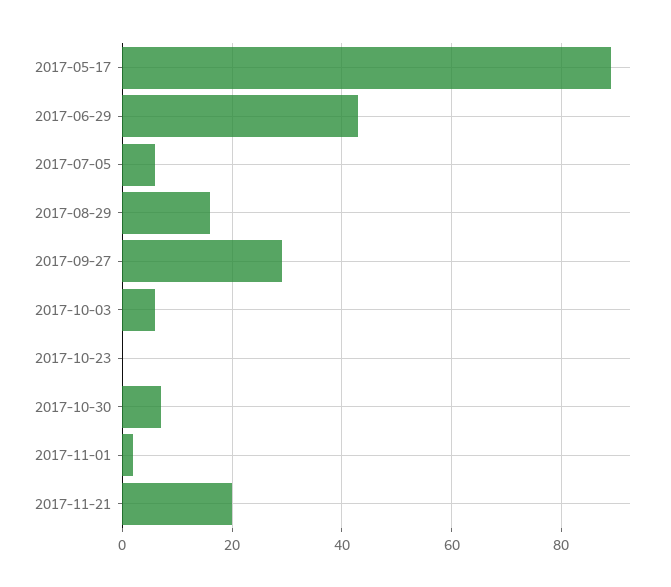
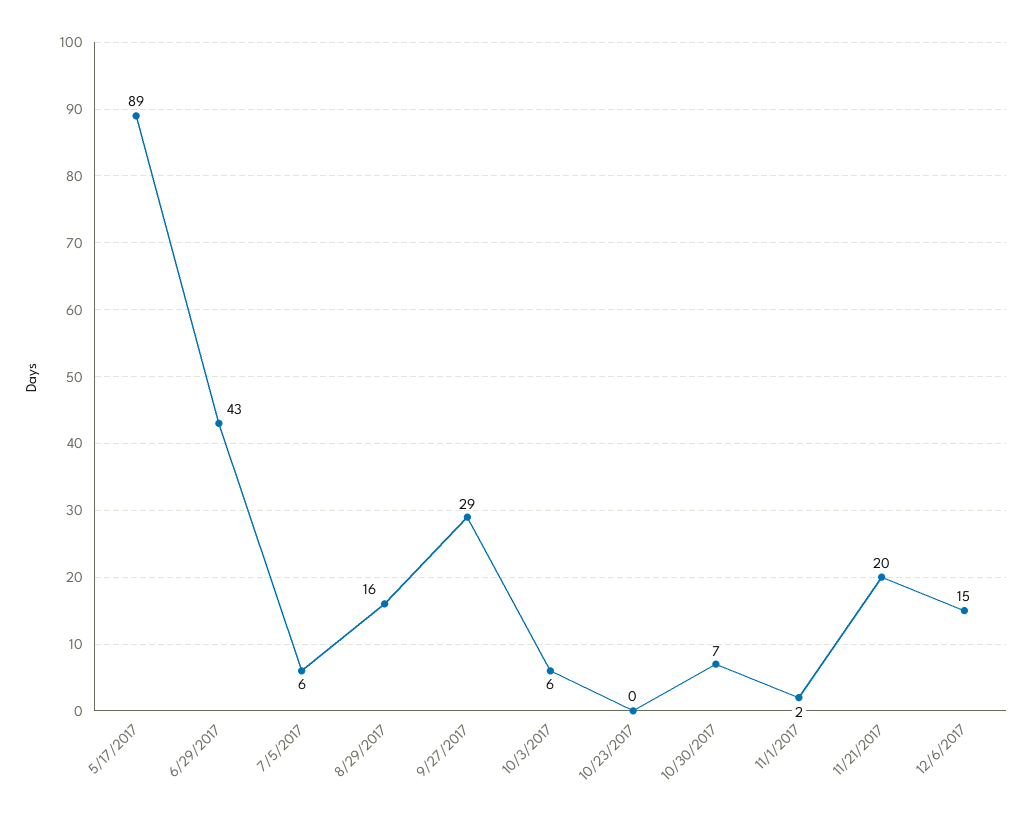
12/6/2017: none -> 15

